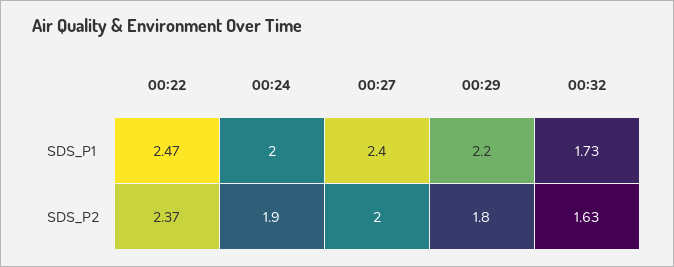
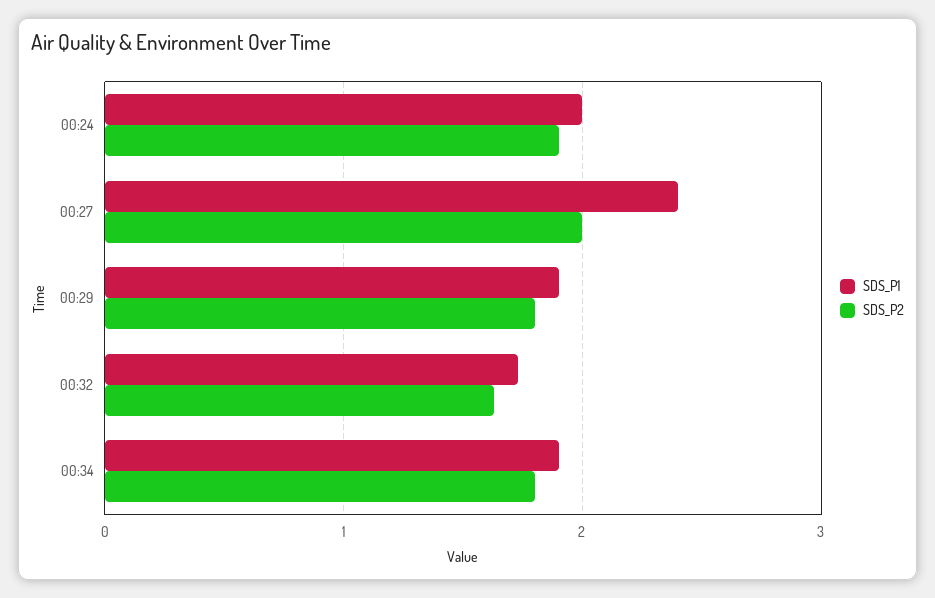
SDS_P1, 00:22: 2.47 -> none
SDS_P1, 00:29: 2.2 -> 1.9
SDS_P2, 00:22: 2.37 -> none
SDS_P1, 00:34: none -> 1.9
SDS_P2, 00:34: none -> 1.8

